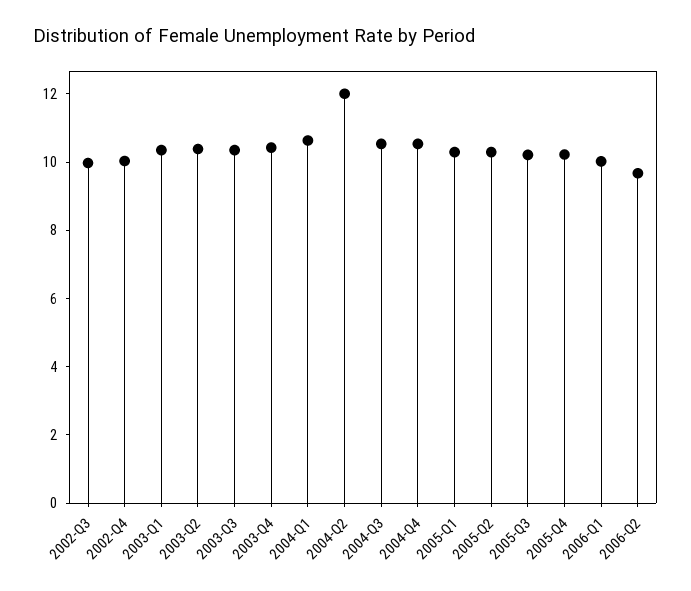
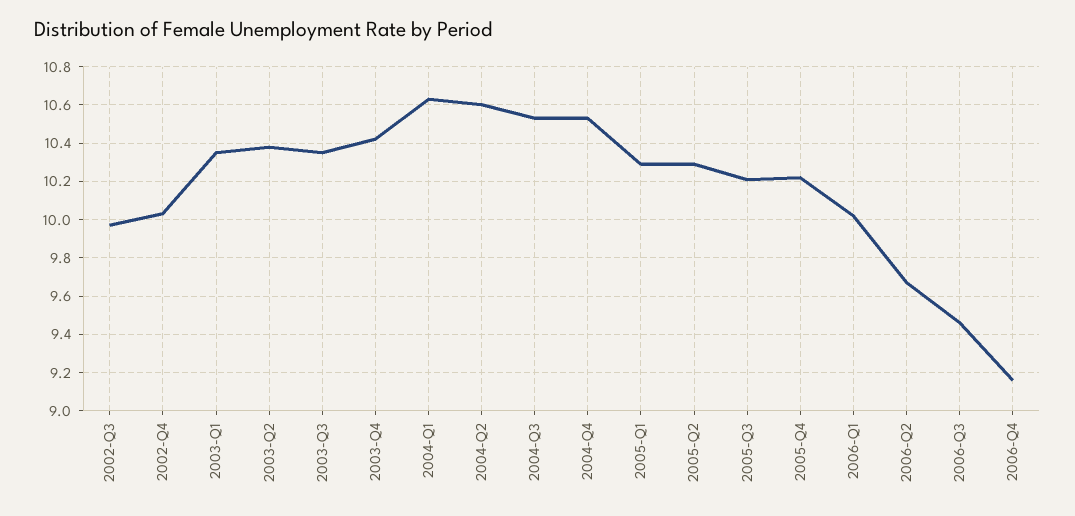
2004-Q2: 12 -> 10.6
2006-Q3: none -> 9.45
2006-Q4: none -> 9.15

